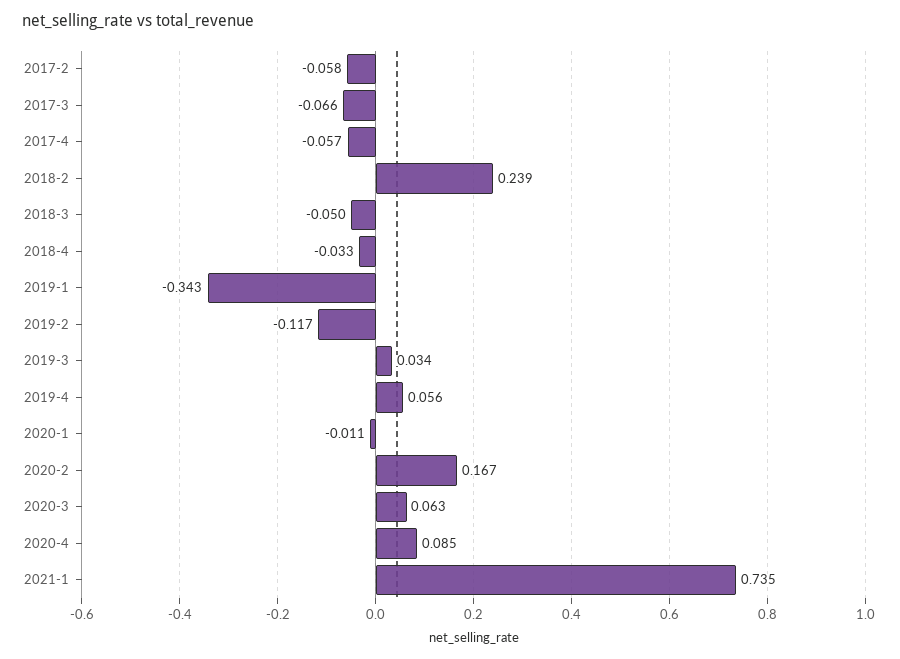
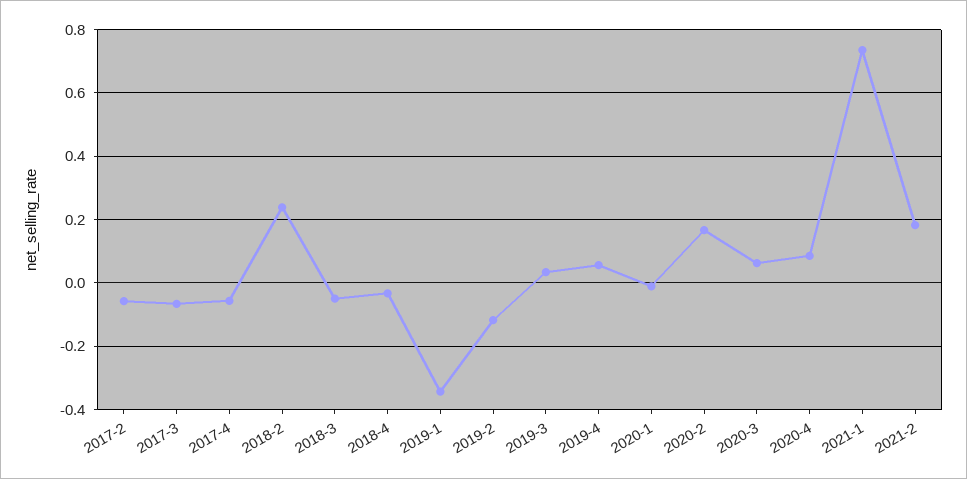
2021-2: none -> 0.18

